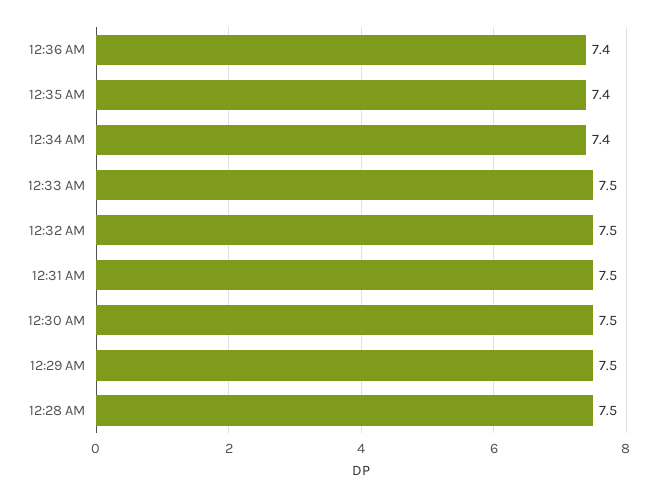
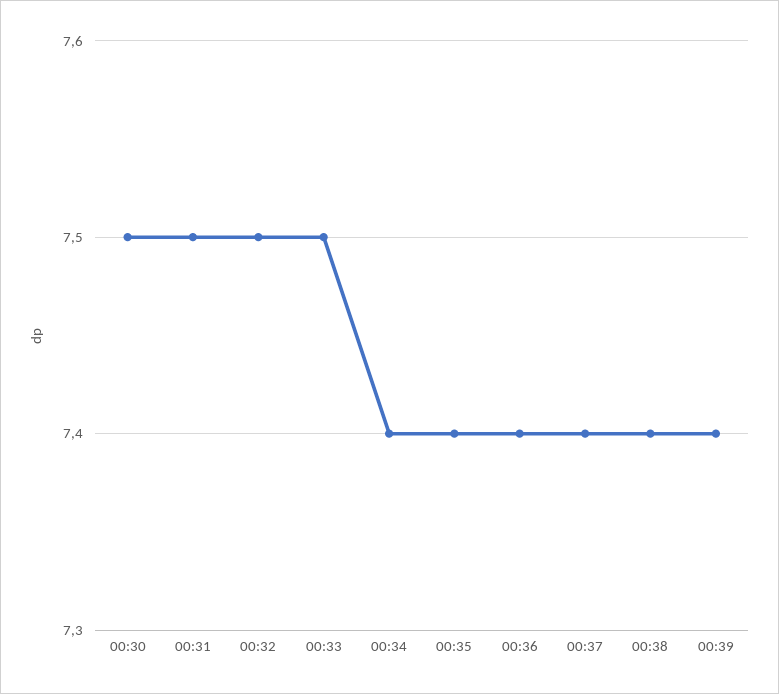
12:29 AM: 7.5 -> none
12:28 AM: 7.5 -> none
00:37: none -> 7.4
00:38: none -> 7.4
00:39: none -> 7.4

